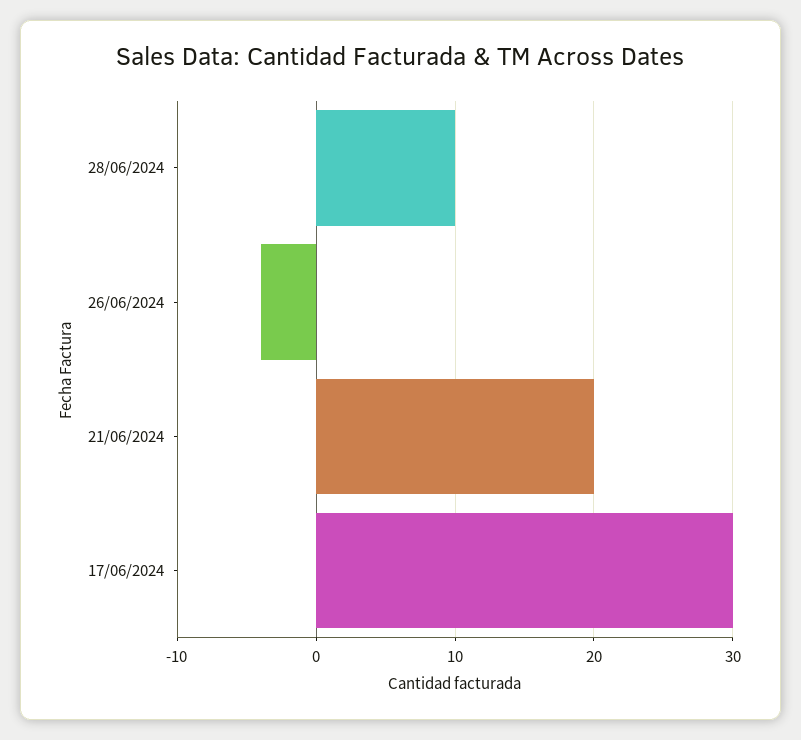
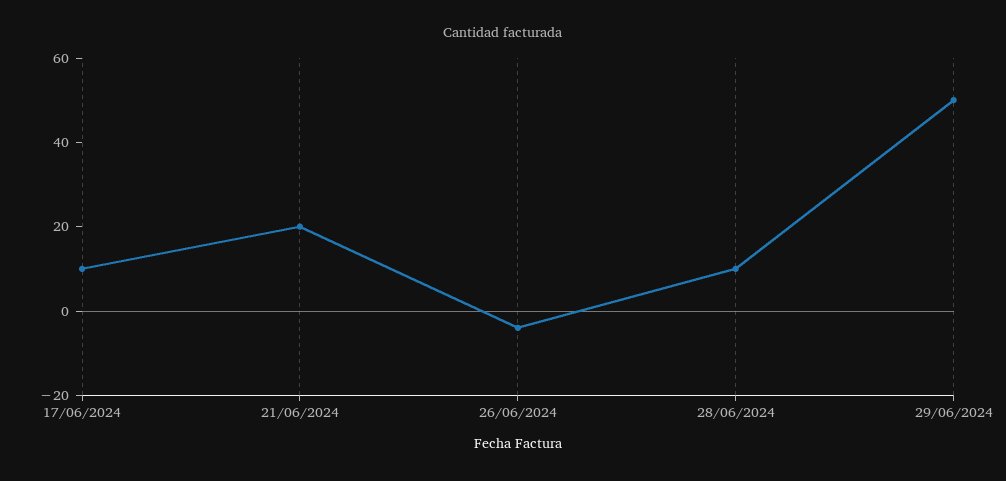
17/06/2024: 30 -> 10
29/06/2024: none -> 50

